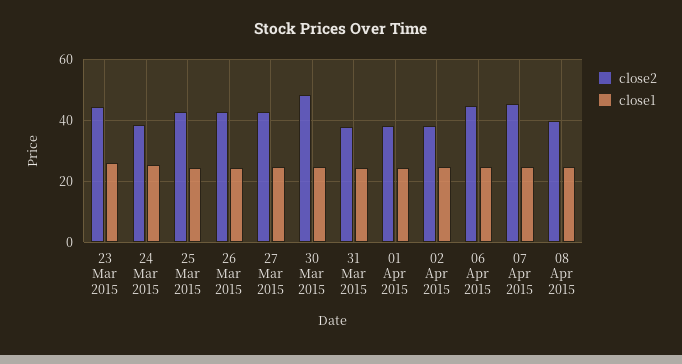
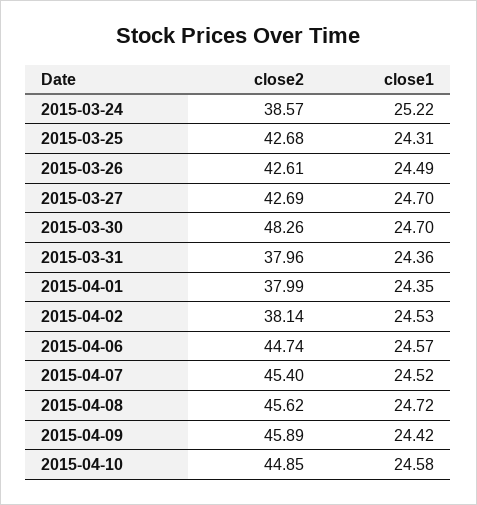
close2, 23 Mar 2015: 44 -> none
close1, 23 Mar 2015: 26 -> none
close2, 08 Apr 2015: 40 -> 45.62
close2, 2015-04-09: none -> 45.89
close1, 2015-04-09: none -> 24.42
close2, 2015-04-10: none -> 44.85
close1, 2015-04-10: none -> 24.58

